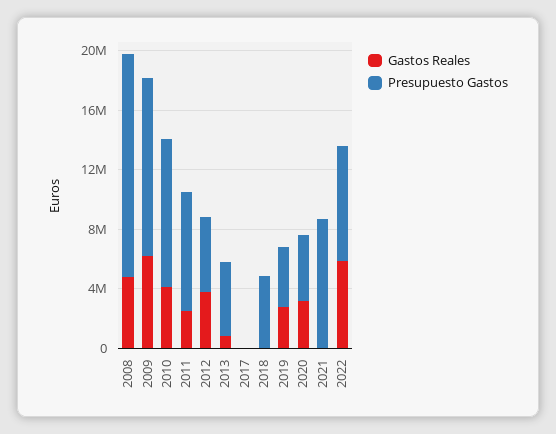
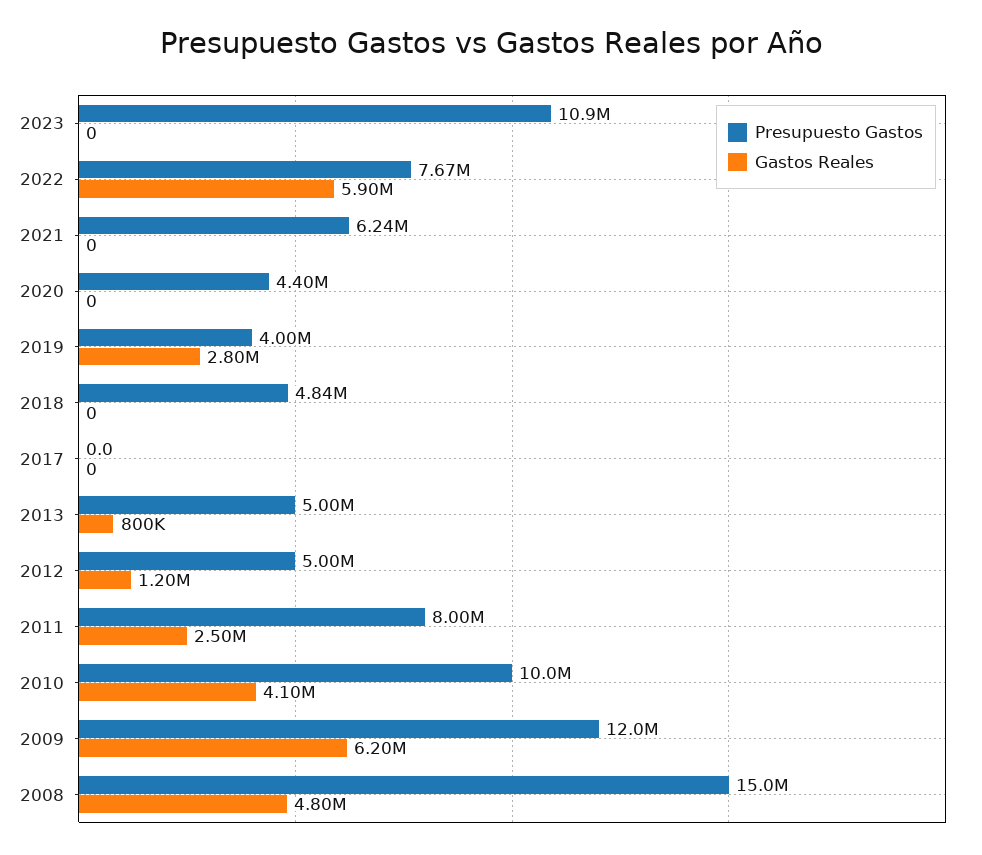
Gastos Reales, 2012: 4000000 -> 1200000
Gastos Reales, 2020: 3000000 -> 0
Presupuesto Gastos, 2021: 9000000 -> 6240000
Presupuesto Gastos, 2023: none -> 10900000
Gastos Reales, 2023: none -> 0

